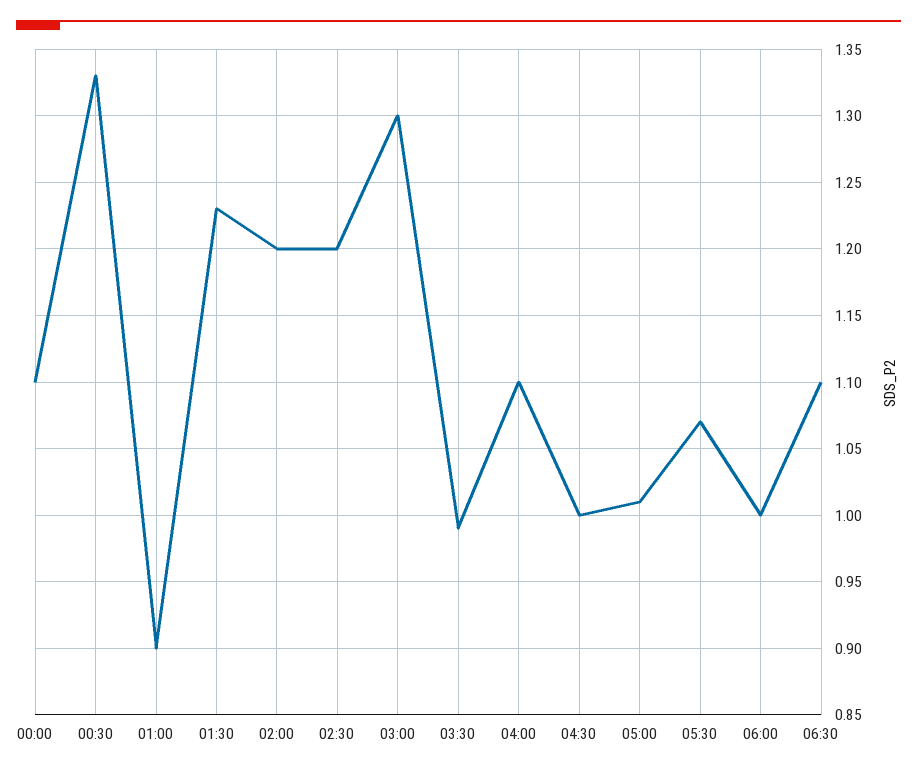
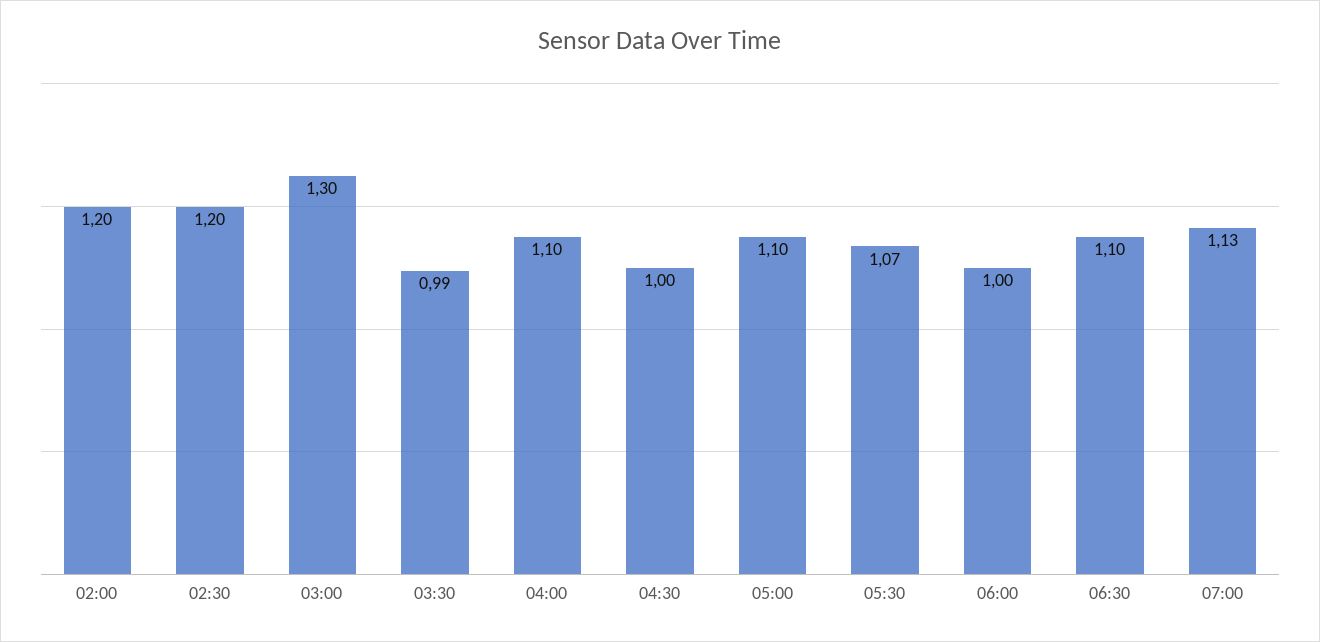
00:00: 1.1 -> none
00:30: 1.33 -> none
01:00: 0.9 -> none
01:30: 1.23 -> none
05:00: 1.01 -> 1.1
07:00: none -> 1.13

